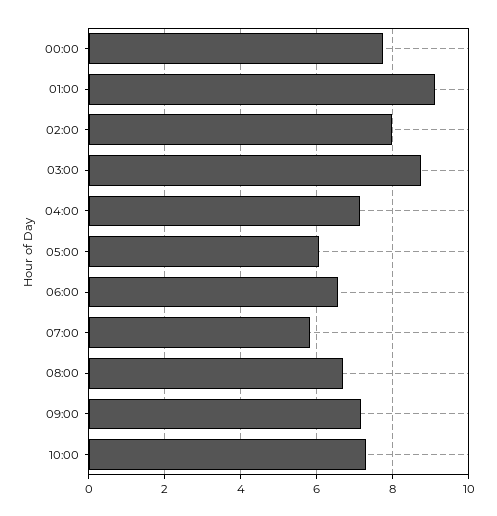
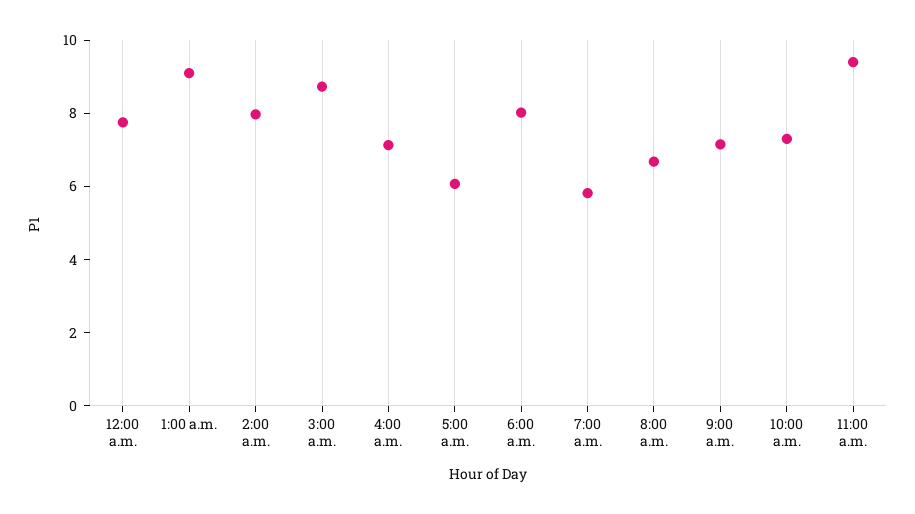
06:00: 6.6 -> 8
11:00 a.m.: none -> 9.5

